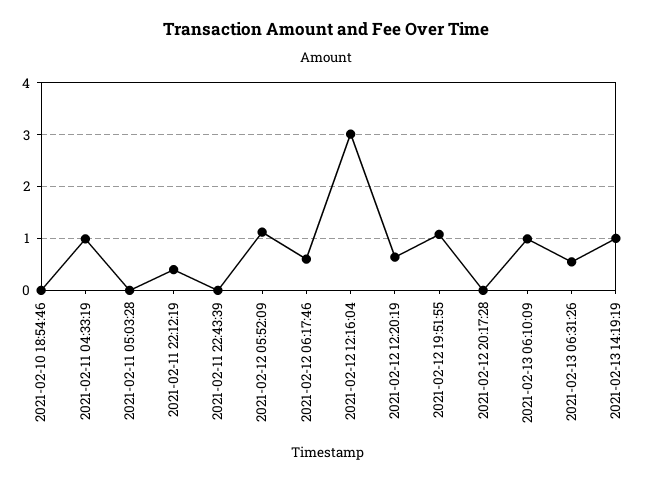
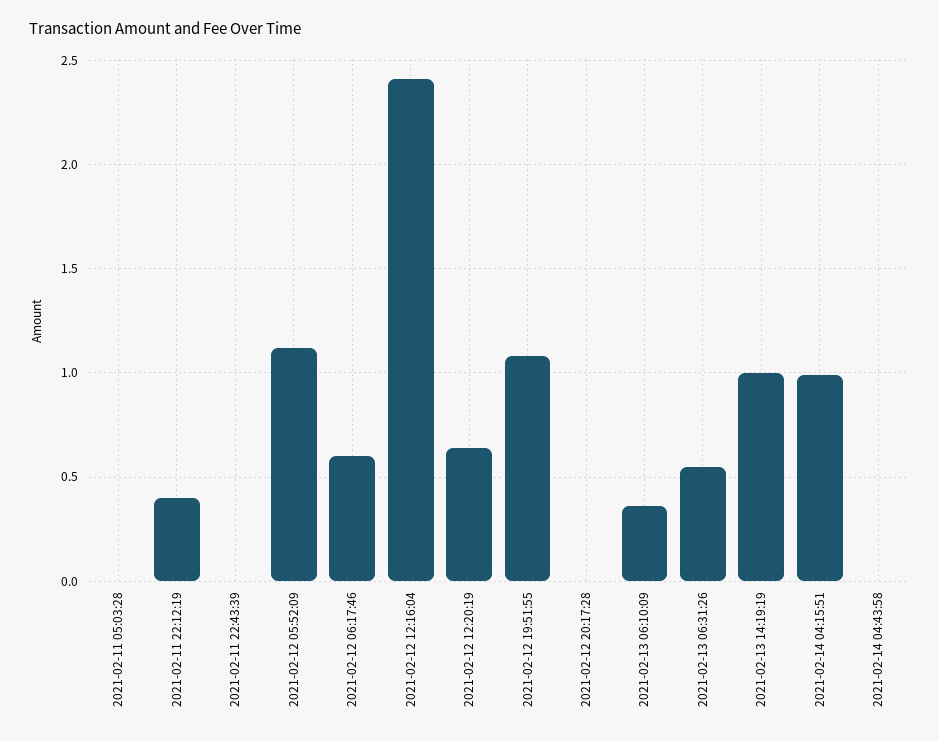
2021-02-10 18:54:46: 0 -> none
2021-02-11 04:33:19: 1 -> none
2021-02-12 12:16:04: 3 -> 2.4
2021-02-13 06:10:09: 1 -> 0.35
2021-02-14 04:15:51: none -> 1
2021-02-14 04:43:58: none -> 0

